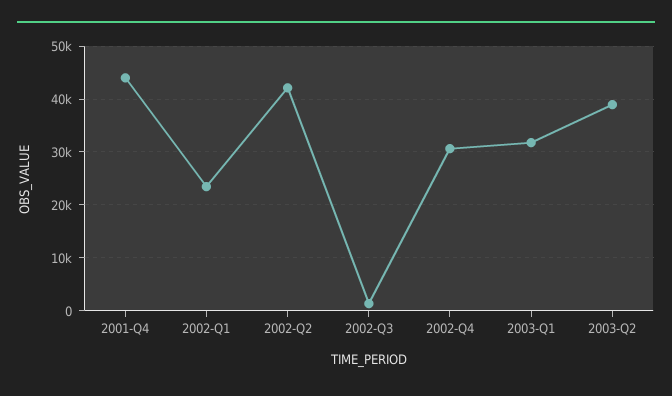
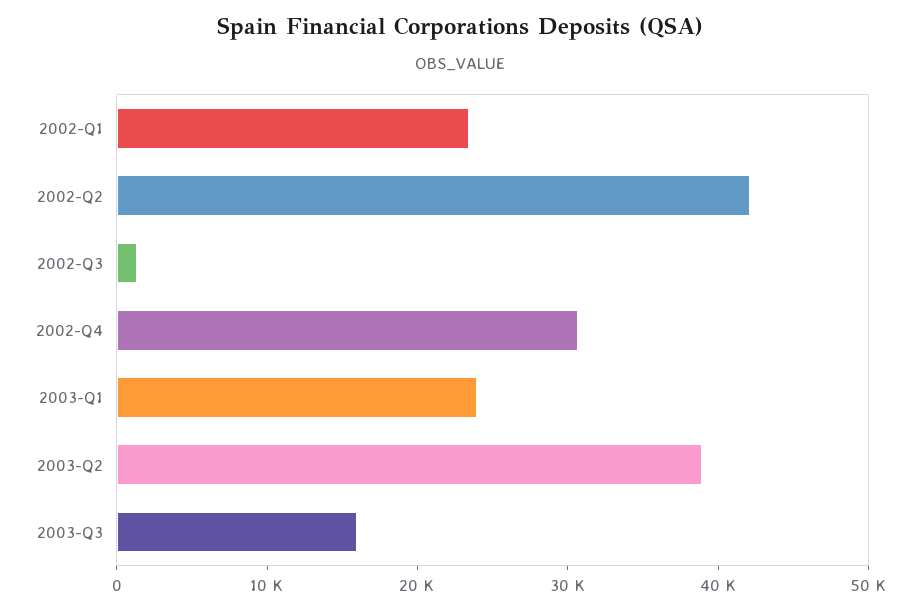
2001-Q4: 44000 -> none
2003-Q1: 32000 -> 24000
2003-Q3: none -> 16000

